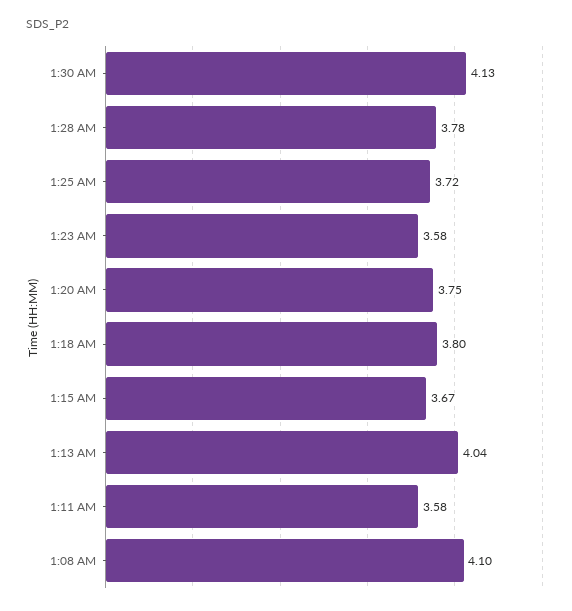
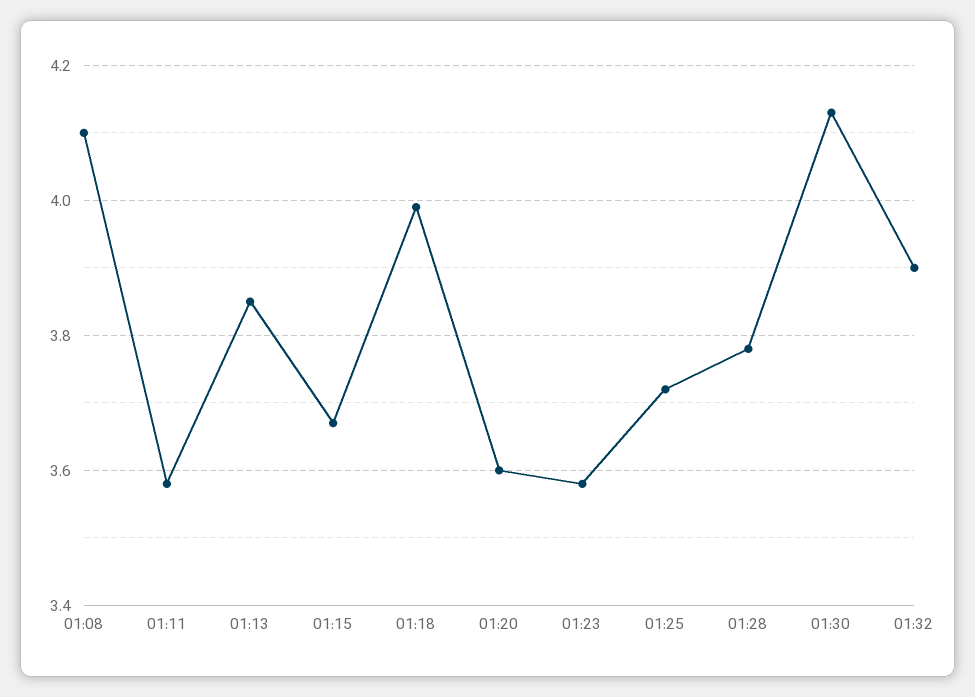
1:20 AM: 3.75 -> 3.6
1:18 AM: 3.8 -> 4
1:13 AM: 4.04 -> 3.85
01:32: none -> 3.9

